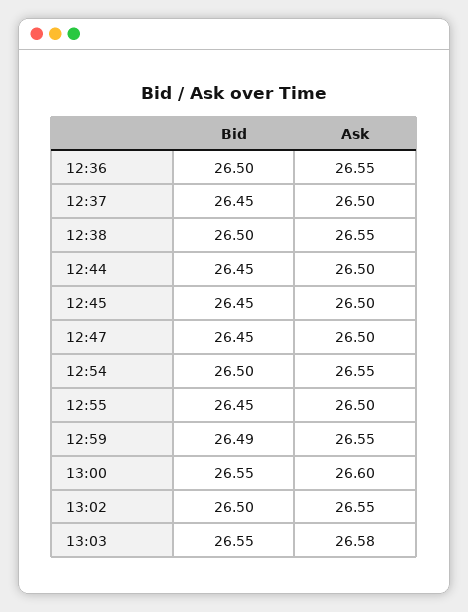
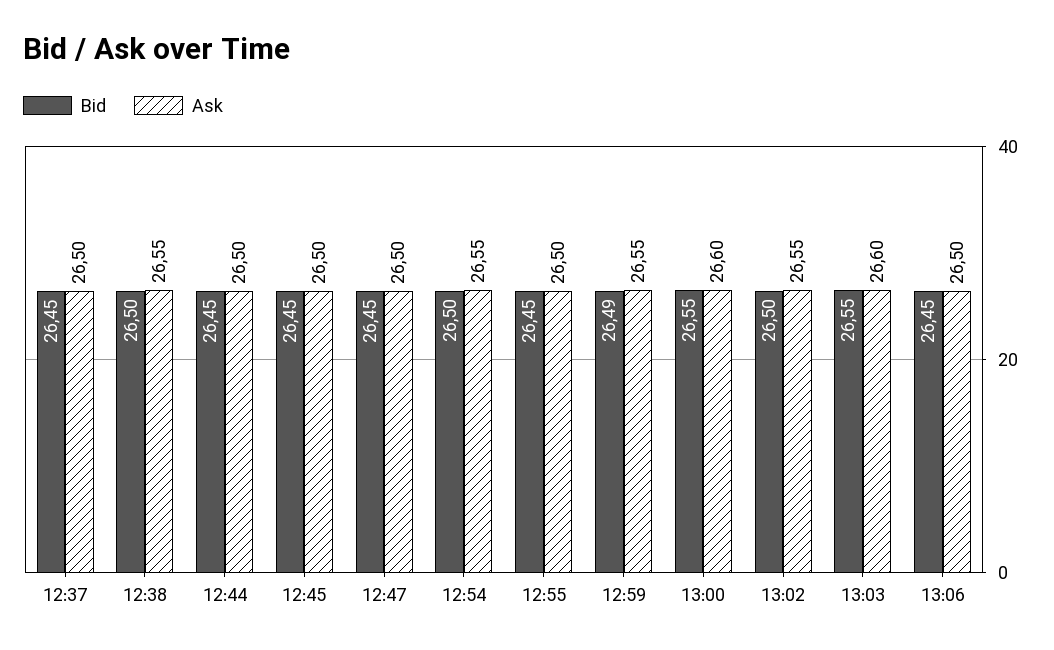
Bid, 12:36: 26.5 -> none
Ask, 12:36: 26.55 -> none
Ask, 13:03: 26.58 -> 26.6
Bid, 13:06: none -> 26.45
Ask, 13:06: none -> 26.5

